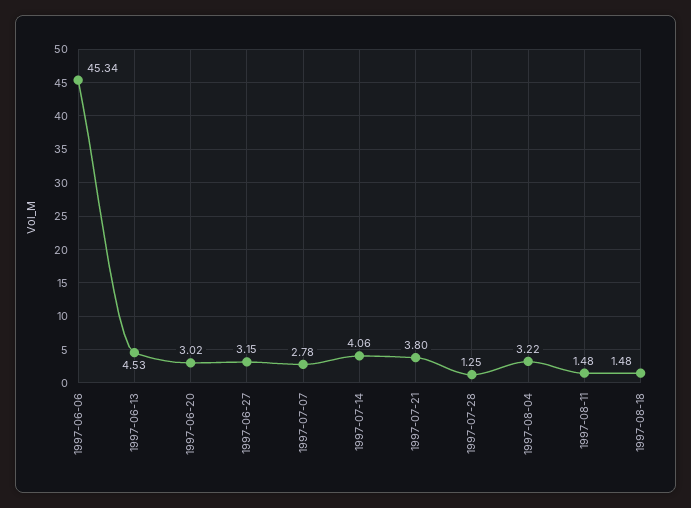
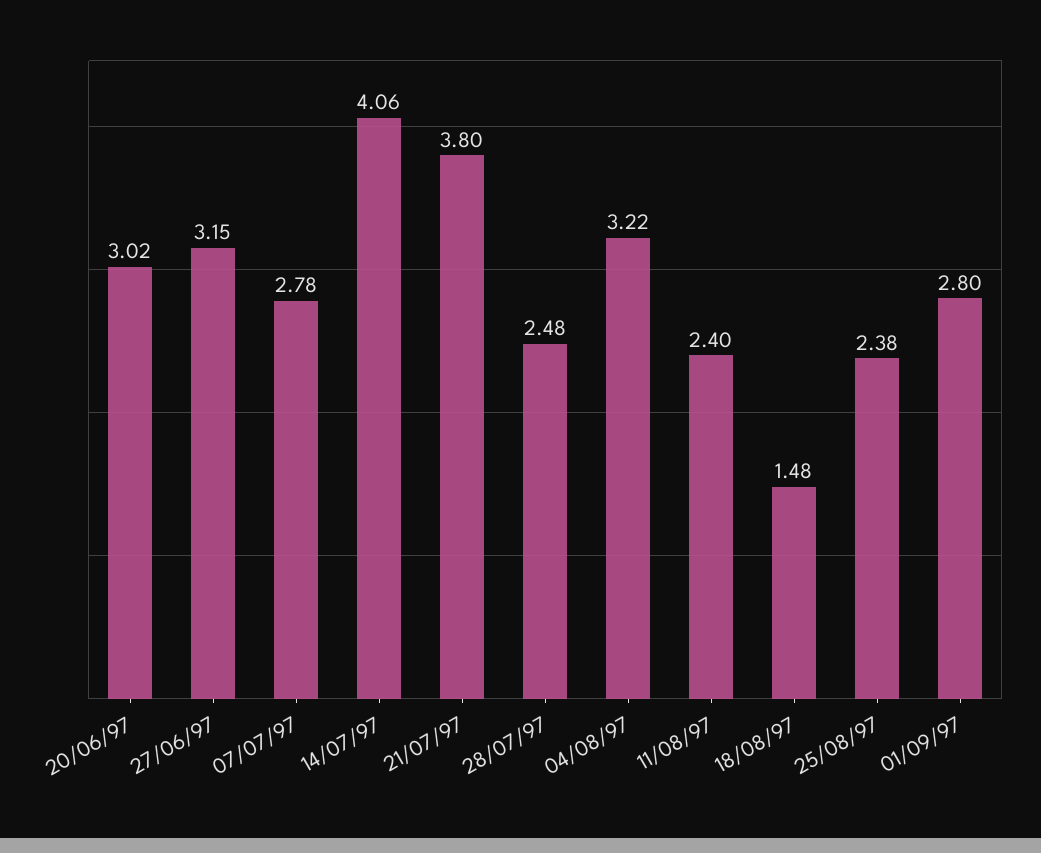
1997-06-06: 45.34 -> none
1997-06-13: 4.53 -> none
1997-07-28: 1.25 -> 2.48
1997-08-11: 1.48 -> 2.4
25/08/97: none -> 2.38
01/09/97: none -> 2.8

